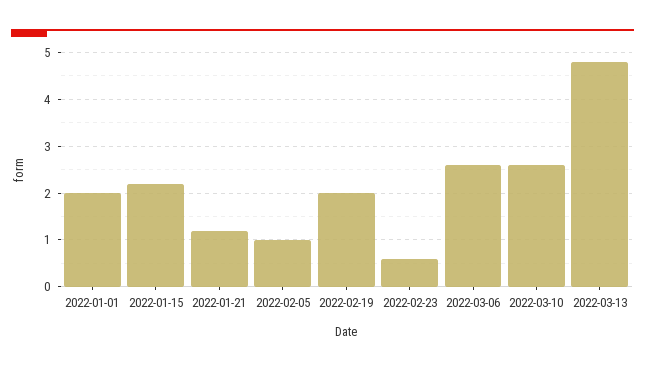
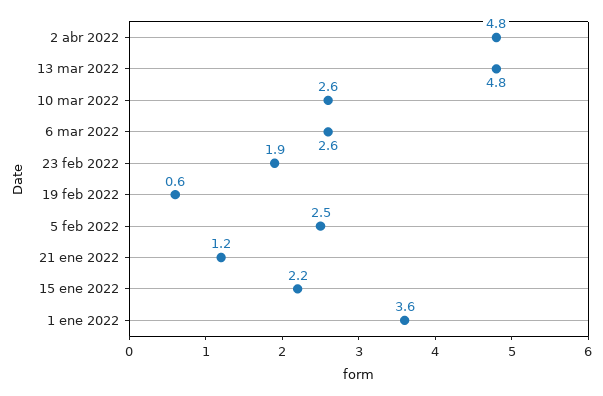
2022-01-01: 2 -> 3.6
2022-02-05: 1 -> 2.5
2022-02-19: 2 -> 0.6
2022-02-23: 0.5 -> 1.9
2 abr 2022: none -> 4.8

